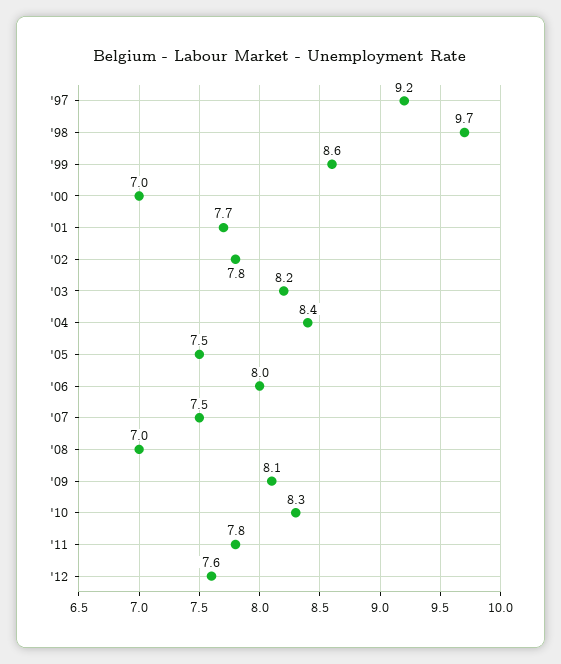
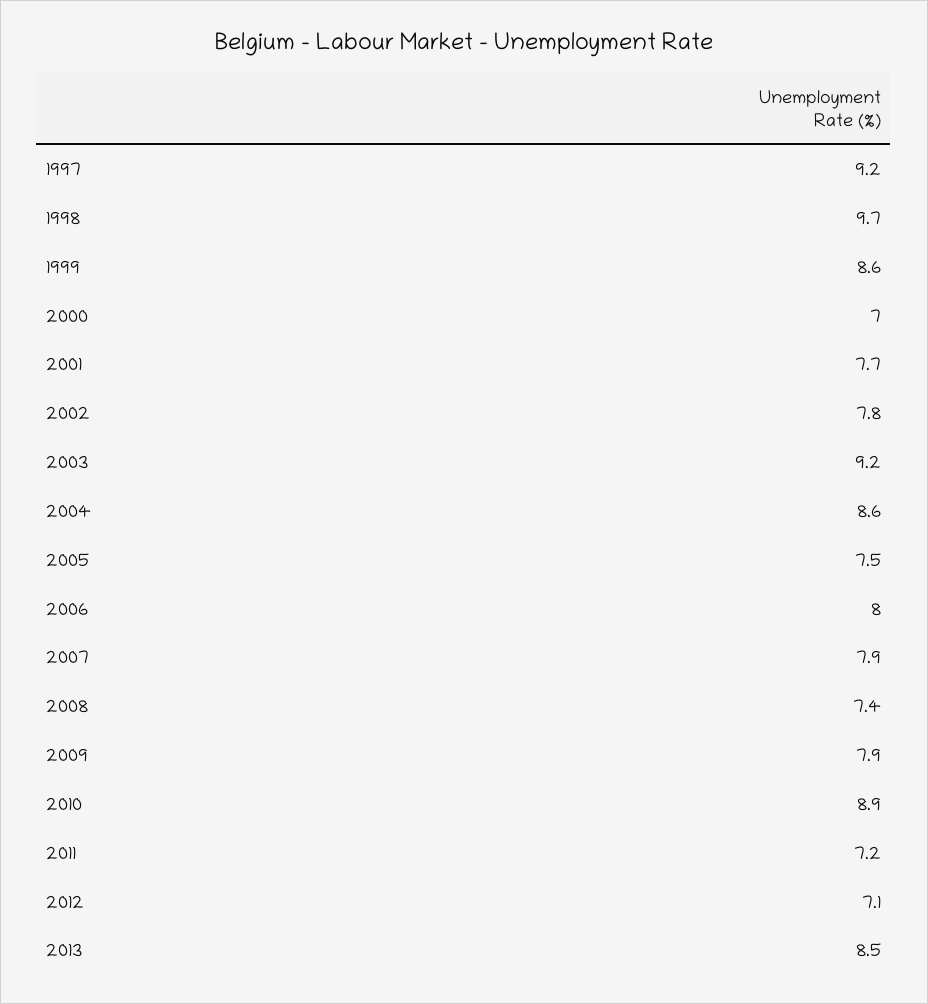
'03: 8.2 -> 9.2
'04: 8.4 -> 8.6
'07: 7.5 -> 7.9
'08: 7 -> 7.4
'09: 8.1 -> 7.9
'10: 8.3 -> 8.9
'11: 7.8 -> 7.2
'12: 7.6 -> 7.1
2013: none -> 8.5

